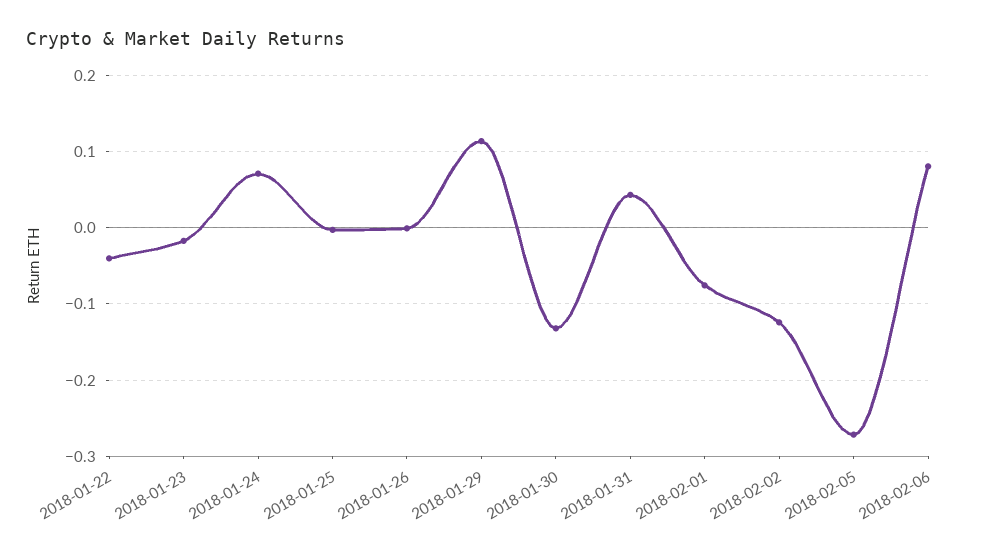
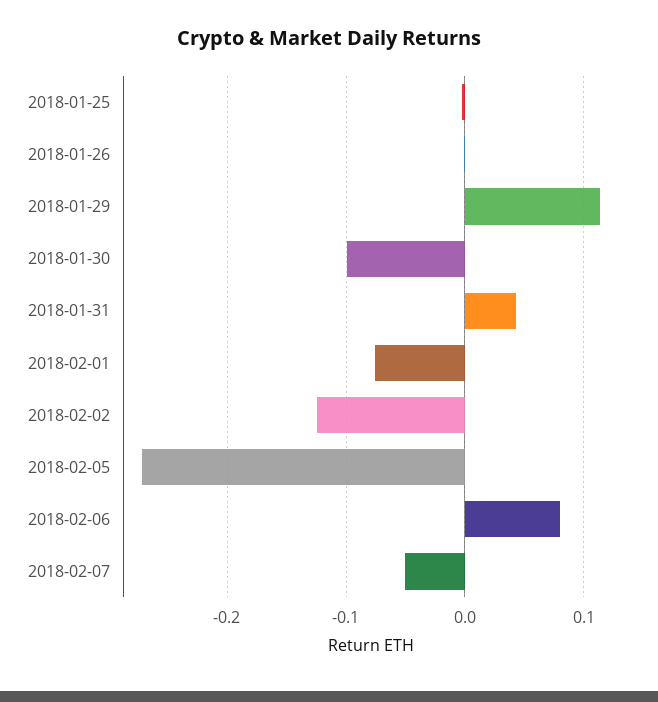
2018-01-22: -0.04 -> none
2018-01-23: -0.02 -> none
2018-01-24: 0.07 -> none
2018-01-30: -0.13 -> -0.1
2018-02-07: none -> -0.05

